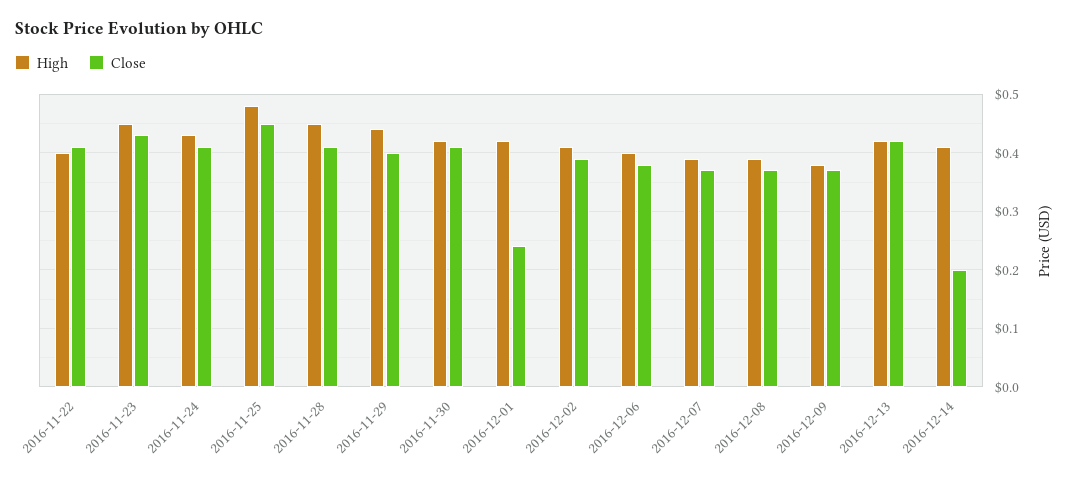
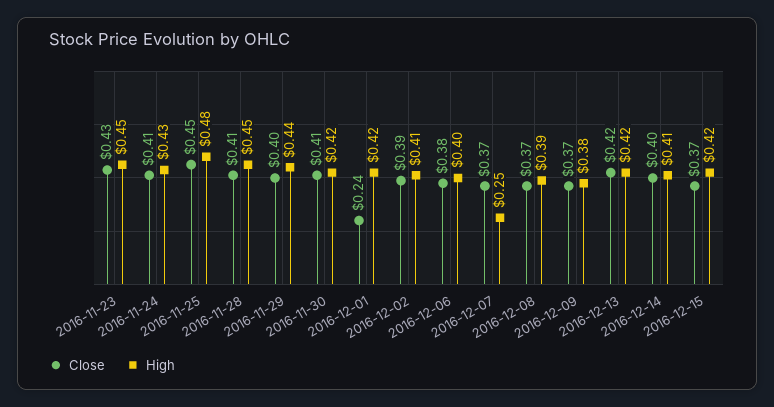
High, 2016-11-22: 0.4 -> none
Close, 2016-11-22: 0.4 -> none
High, 2016-12-07: 0.4 -> 0.25
Close, 2016-12-14: 0.2 -> 0.4
Close, 2016-12-15: none -> 0.37
High, 2016-12-15: none -> 0.42

